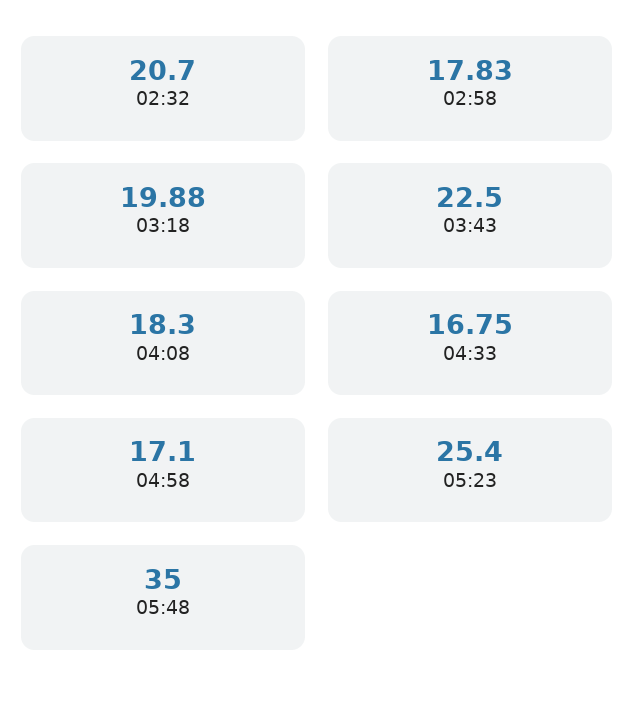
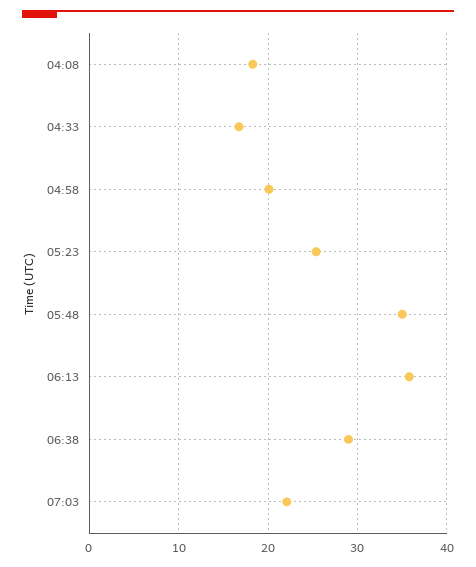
02:32: 20.7 -> none
02:58: 17.83 -> none
03:18: 19.88 -> none
03:43: 22.5 -> none
04:58: 17.1 -> 20
06:13: none -> 36
06:38: none -> 29
07:03: none -> 22

